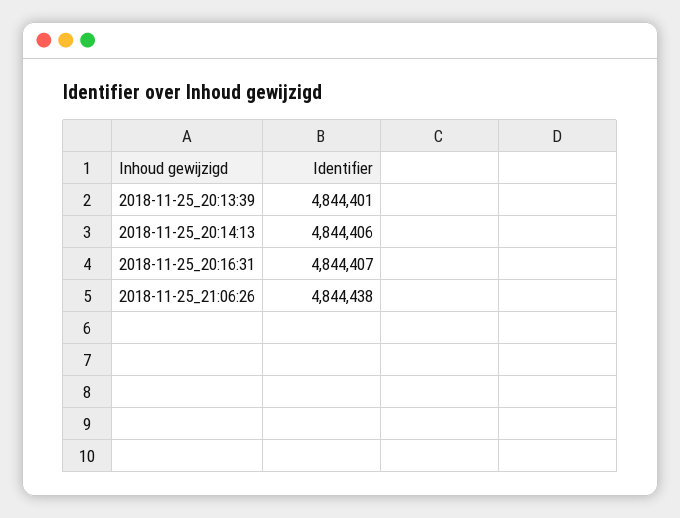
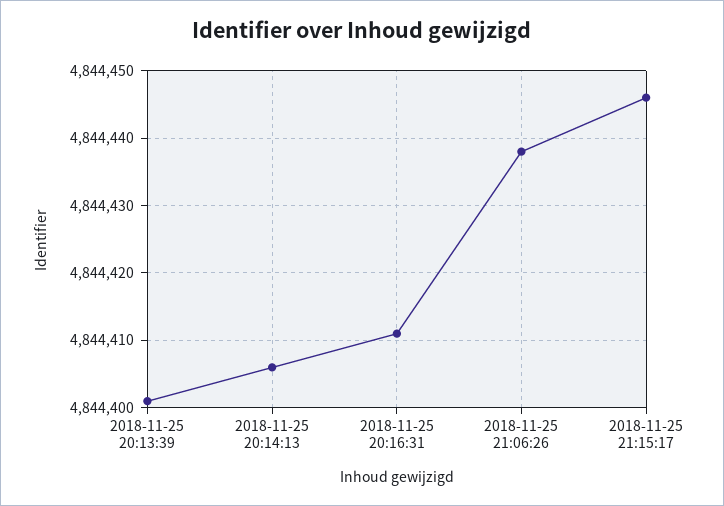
2018-11-25_20:16:31: 4844407 -> 4844411
2018-11-25 21:15:17: none -> 4844446

